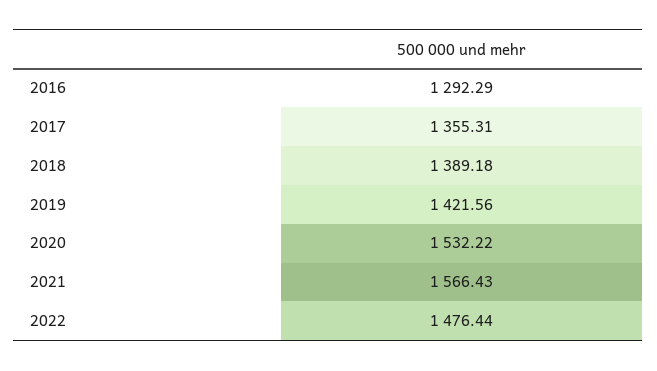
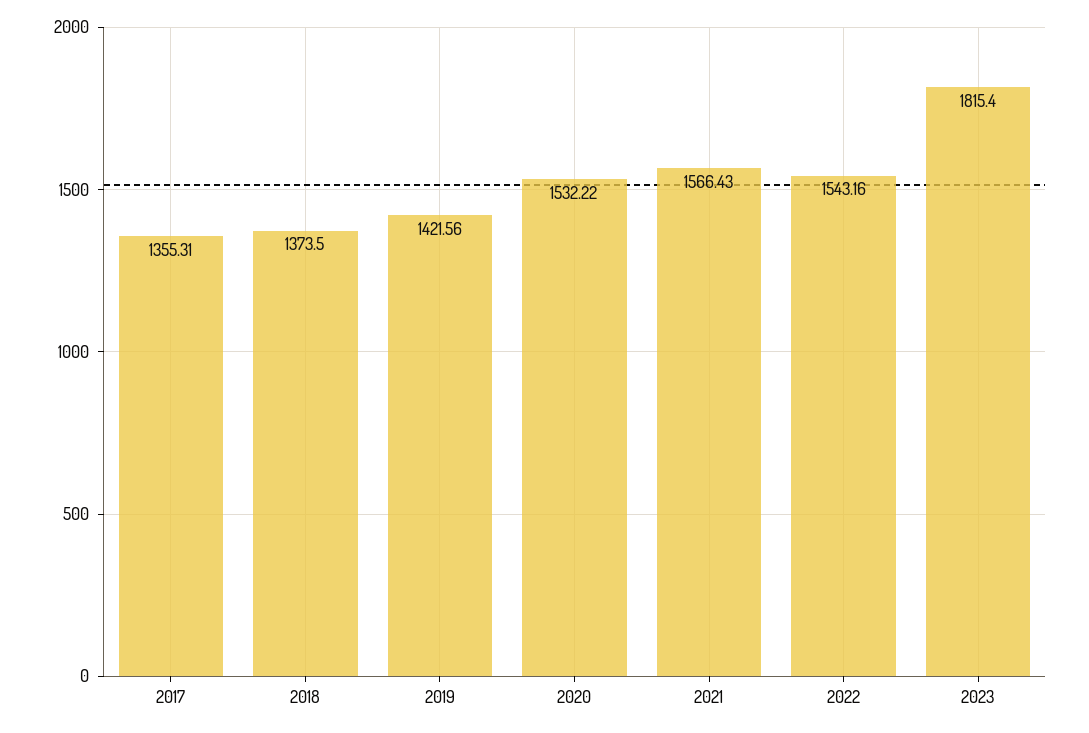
2016: 1292.29 -> none
2018: 1389.18 -> 1373.5
2022: 1476.44 -> 1543.16
2023: none -> 1815.4

